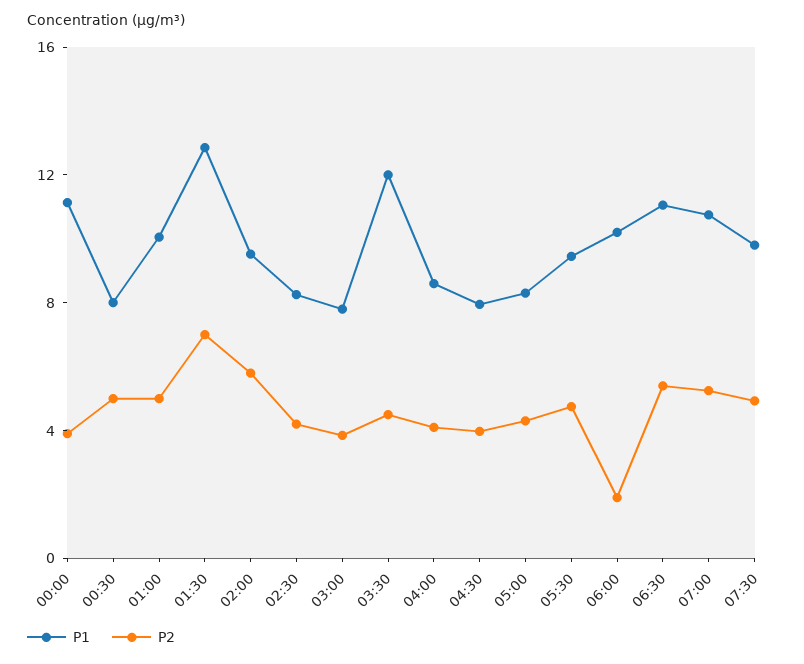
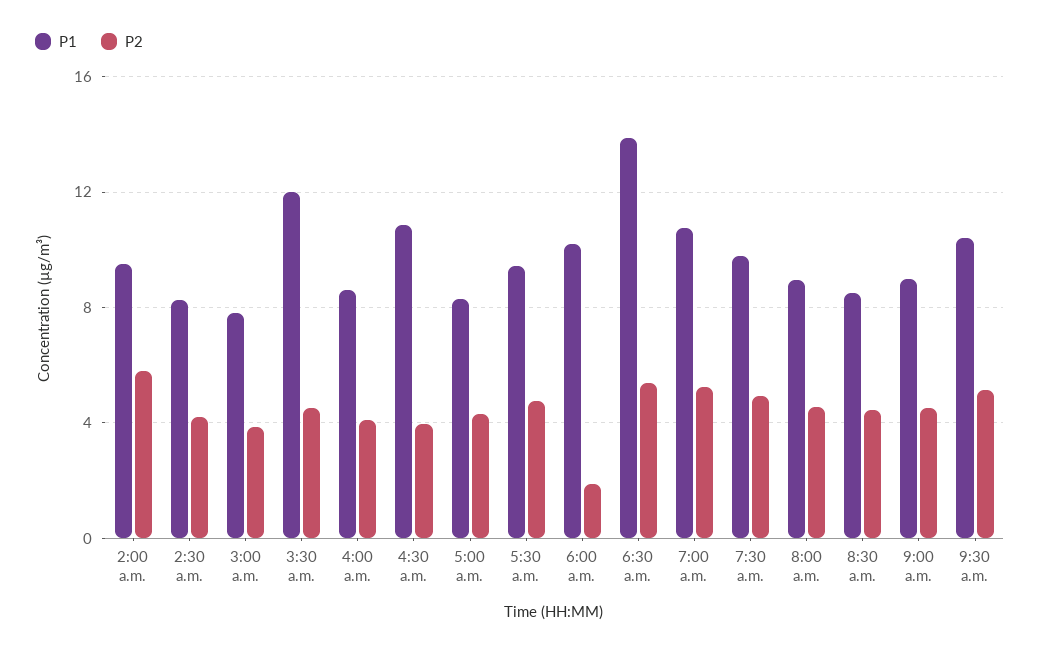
P1, 00:00: 11 -> none
P2, 00:00: 4 -> none
P1, 00:30: 8 -> none
P2, 00:30: 5 -> none
P1, 01:00: 10 -> none
P2, 01:00: 5 -> none
P1, 01:30: 13 -> none
P2, 01:30: 7 -> none
P1, 04:30: 8 -> 11
P1, 06:30: 11 -> 14
P1, 8:00 a.m.: none -> 9
P2, 8:00 a.m.: none -> 4.5
P1, 8:30 a.m.: none -> 8.5
P2, 8:30 a.m.: none -> 4.5
P1, 9:00 a.m.: none -> 9
P2, 9:00 a.m.: none -> 4.5
P1, 9:30 a.m.: none -> 10.5
P2, 9:30 a.m.: none -> 5

